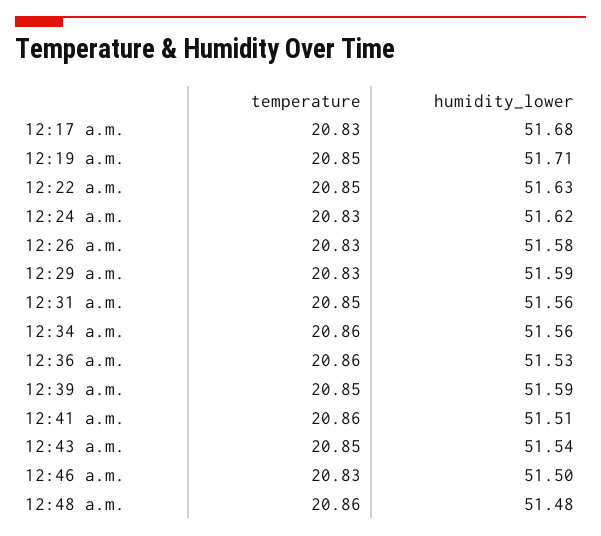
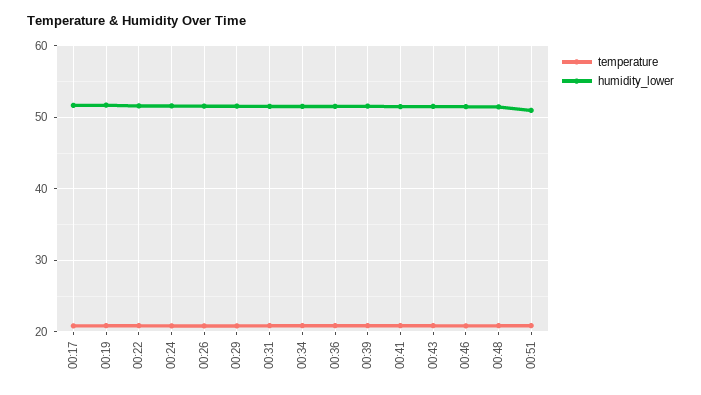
temperature, 00:51: none -> 21
humidity_lower, 00:51: none -> 51

